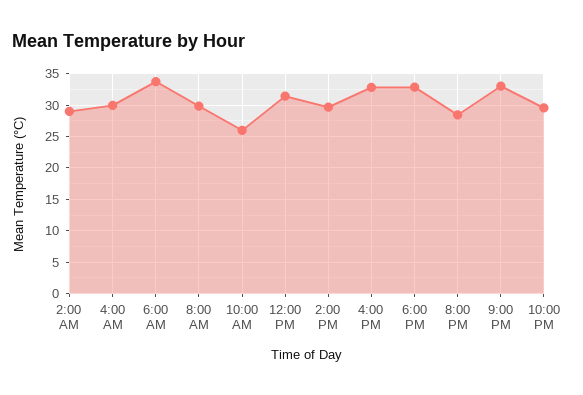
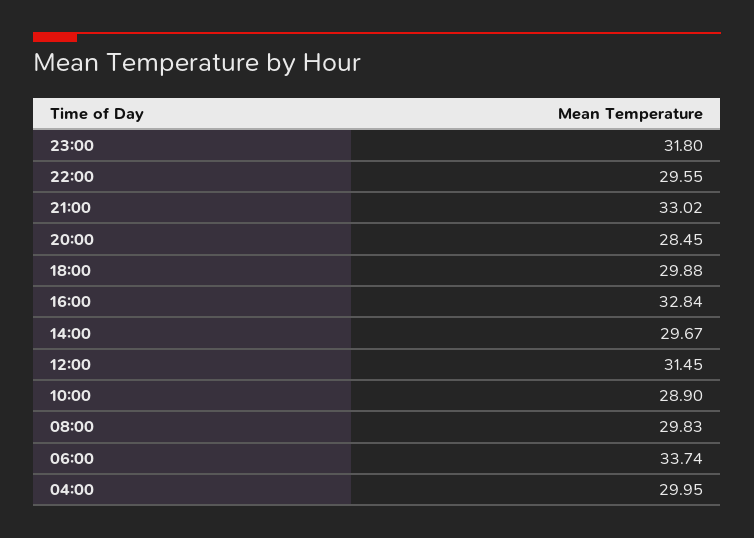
2:00 AM: 29 -> none
10:00 AM: 26 -> 28.9
6:00 PM: 33 -> 29.88
23:00: none -> 31.8

